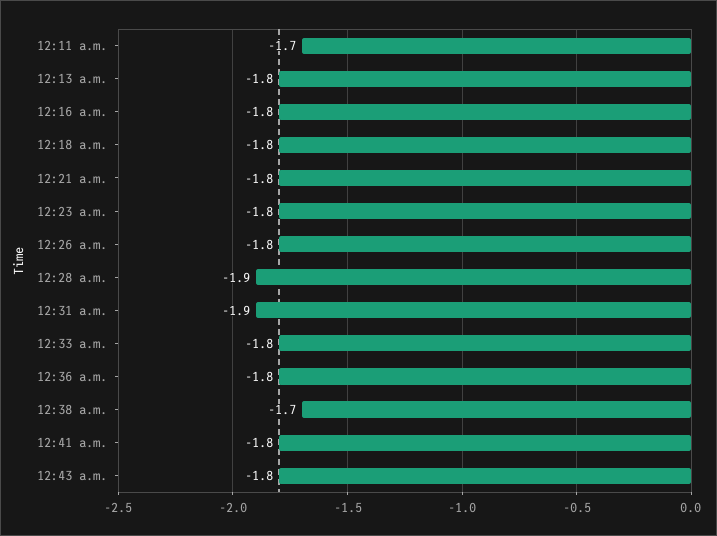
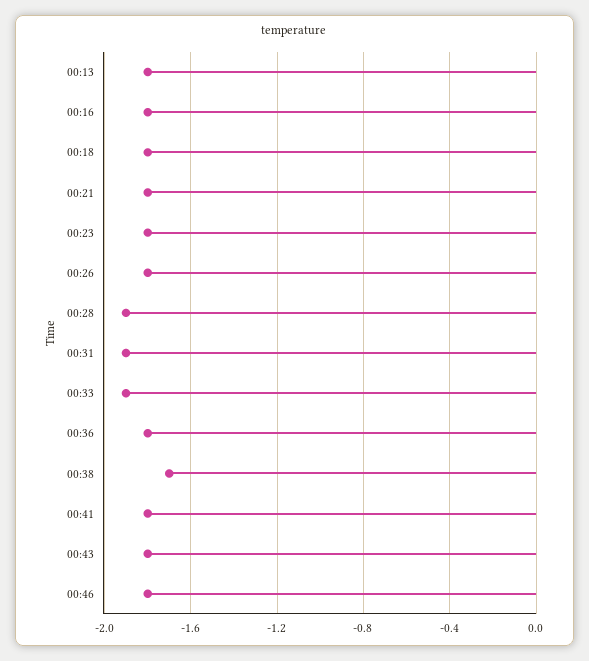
12:11 a.m.: -1.7 -> none
12:33 a.m.: -1.8 -> -1.9
00:46: none -> -1.8

